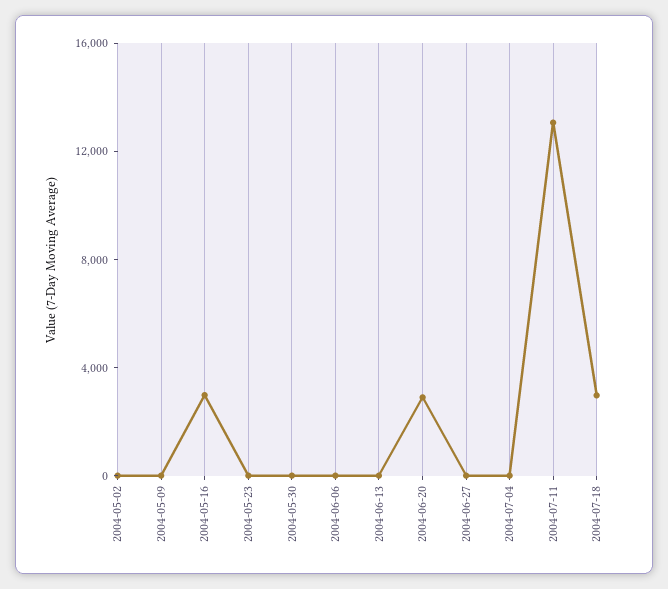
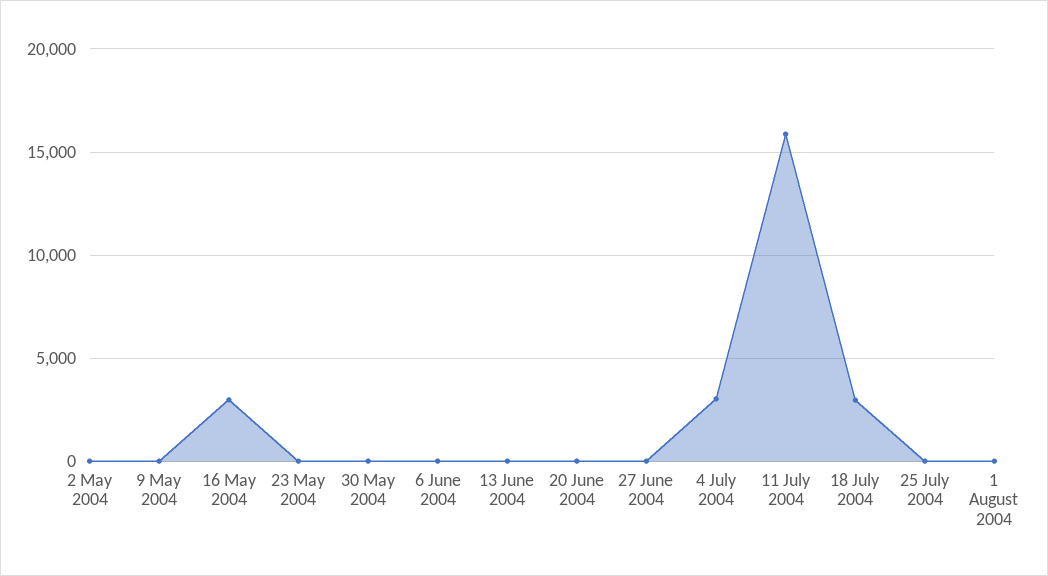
2004-06-20: 3000 -> 0
2004-07-04: 0 -> 3000
2004-07-11: 13000 -> 16000
25 July 2004: none -> 0
1 August 2004: none -> 0

